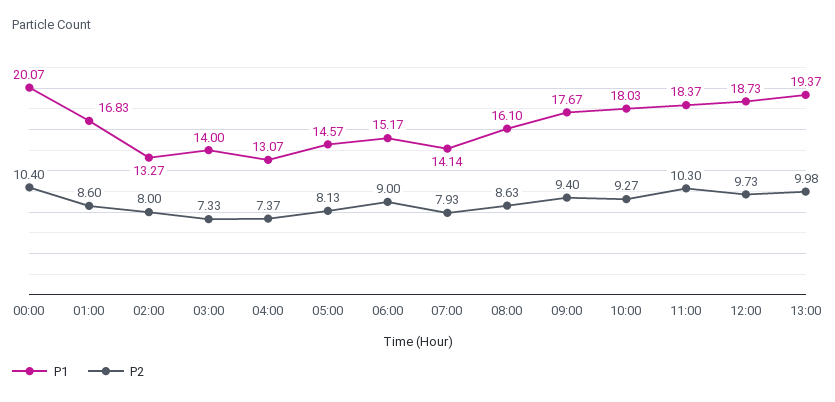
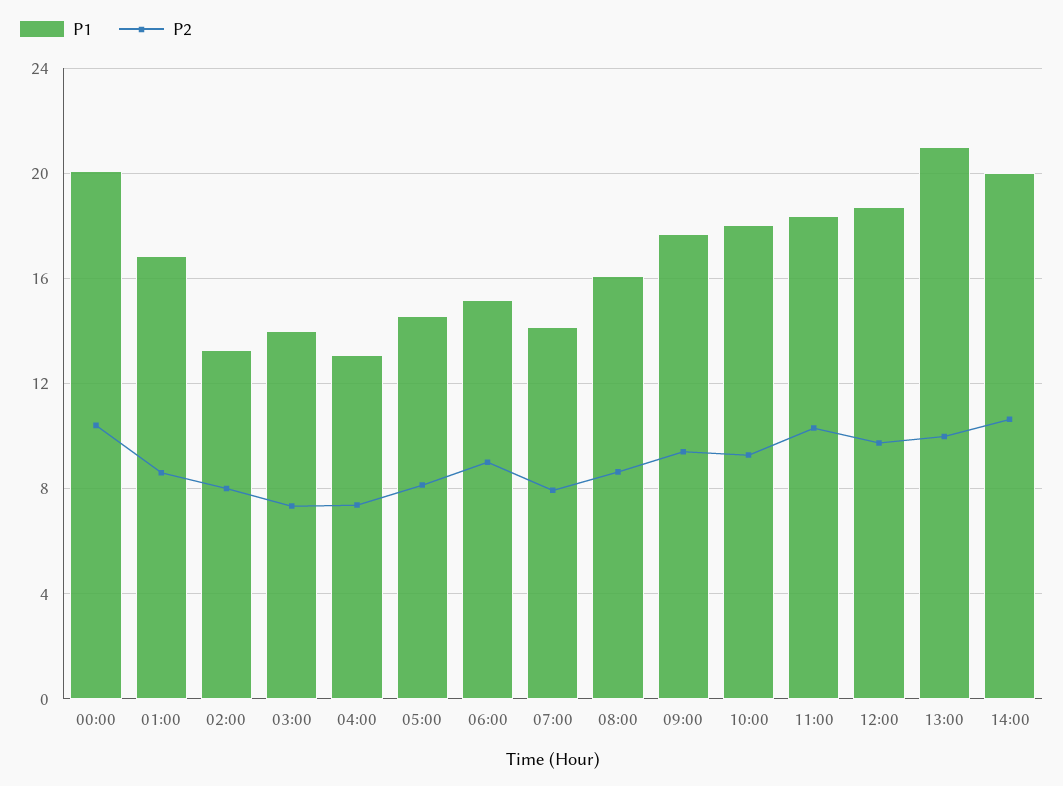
P1, 13:00: 19.37 -> 21
P1, 14:00: none -> 20
P2, 14:00: none -> 10.5

